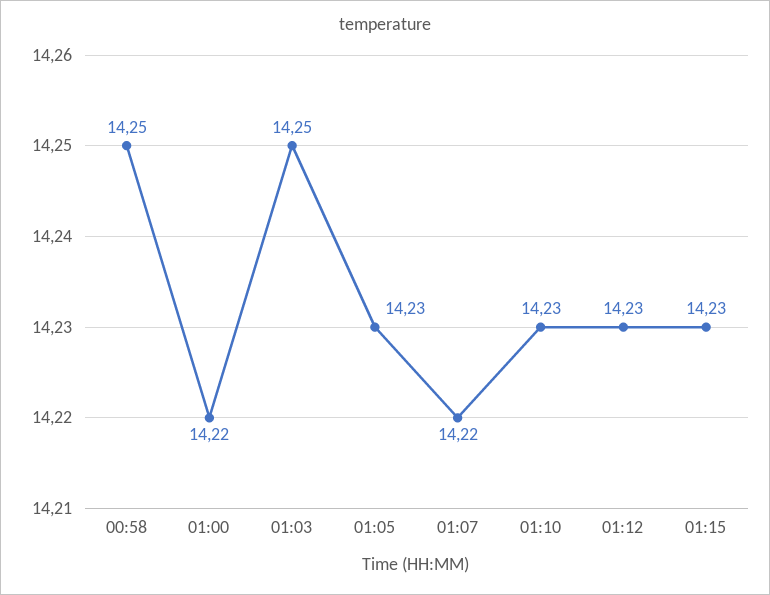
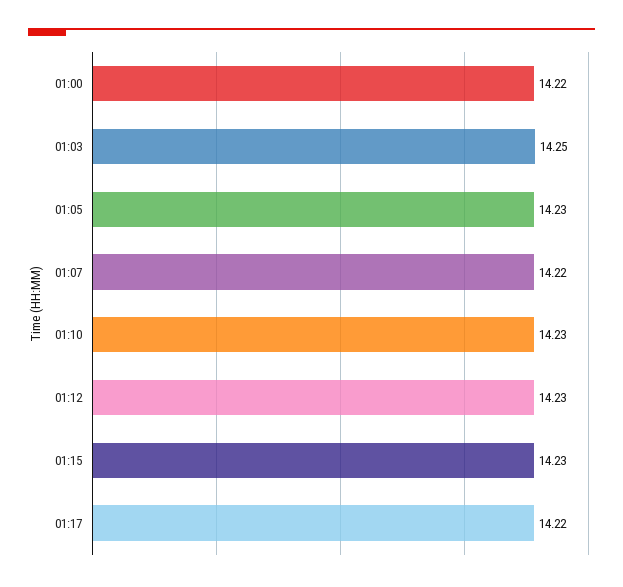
00:58: 14.25 -> none
01:17: none -> 14.22

